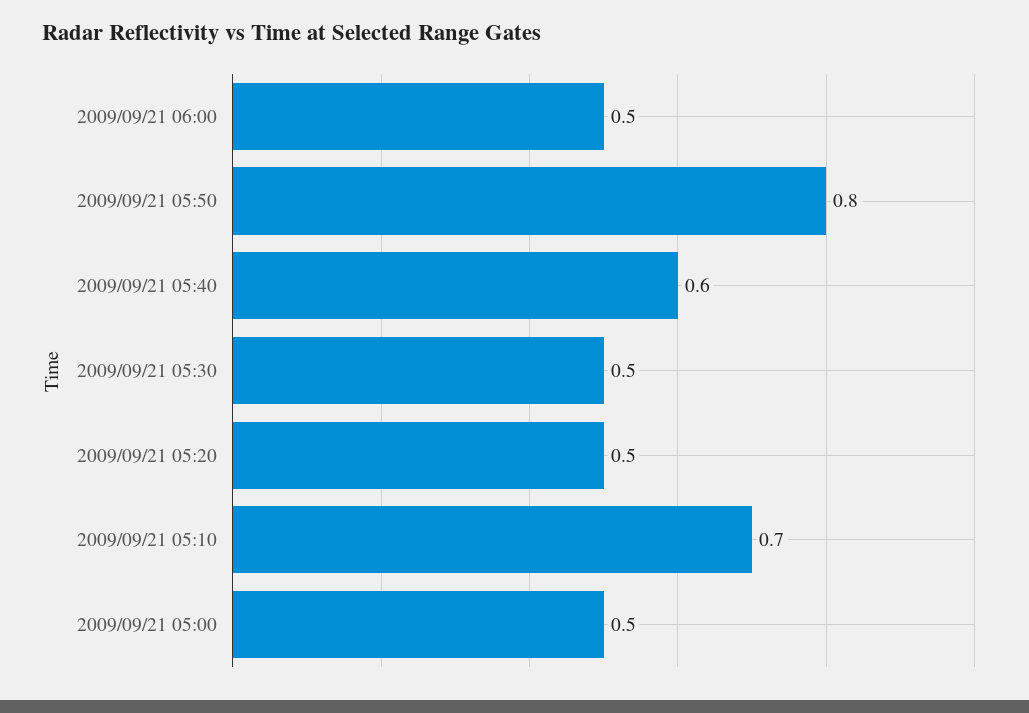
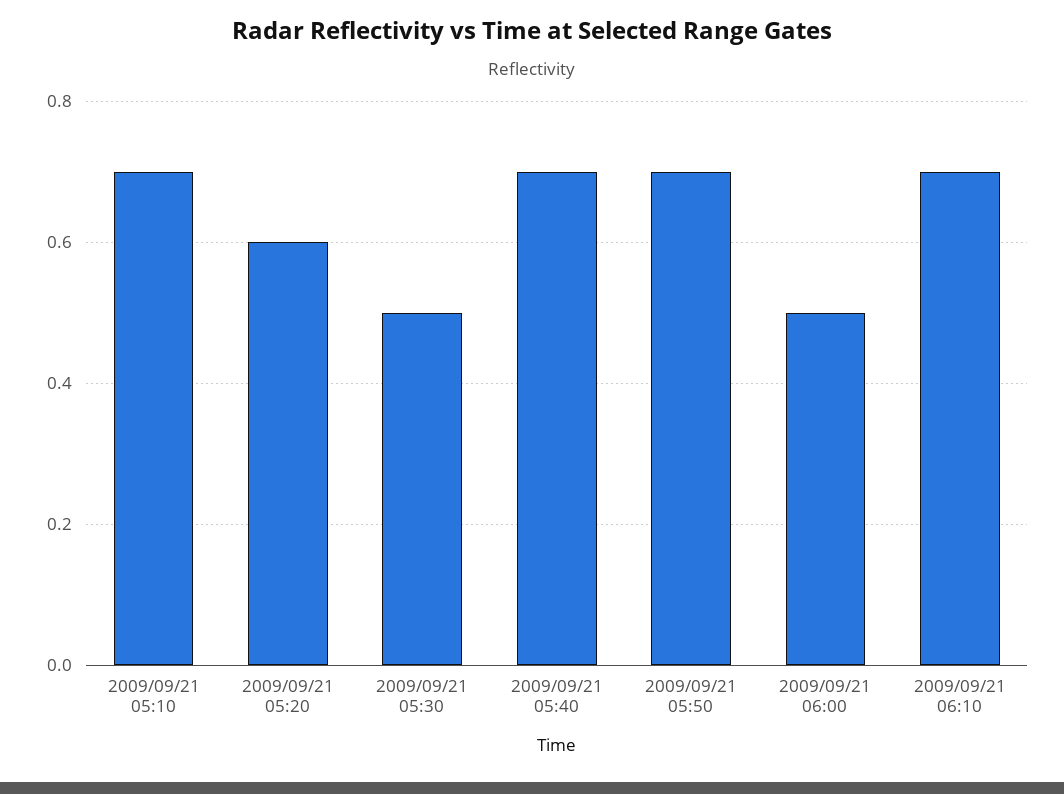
2009/09/21 05:50: 0.8 -> 0.7
2009/09/21 05:40: 0.6 -> 0.7
2009/09/21 05:20: 0.5 -> 0.6
2009/09/21 05:00: 0.5 -> none
2009/09/21 06:10: none -> 0.7

